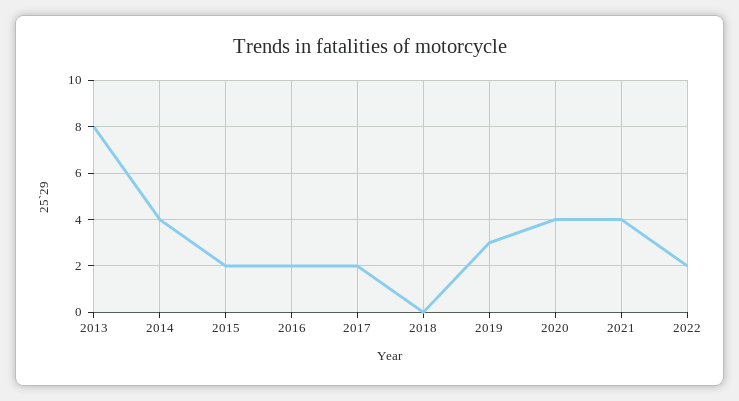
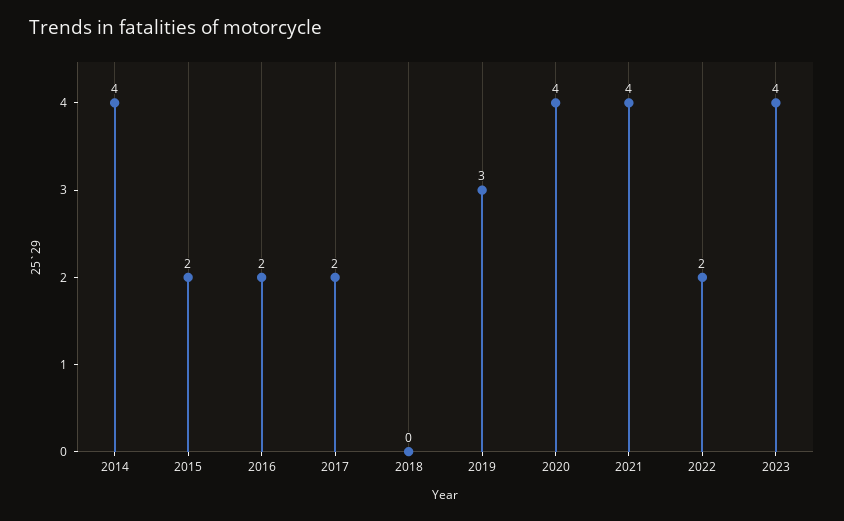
2013: 8 -> none
2023: none -> 4

